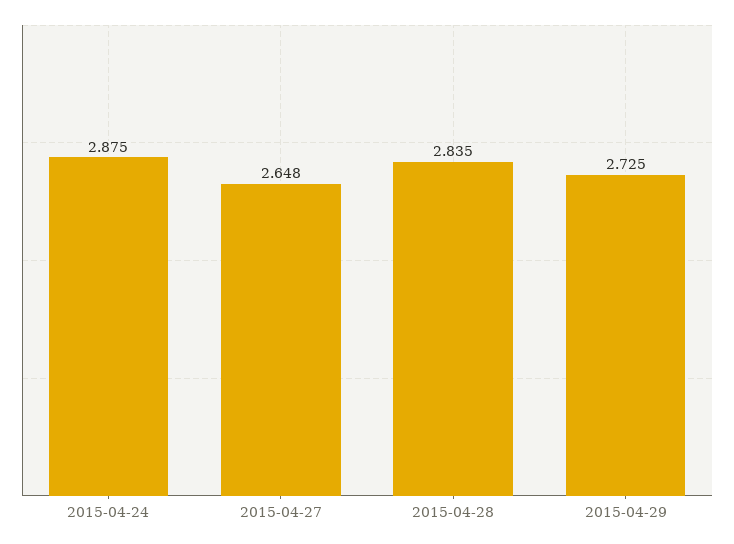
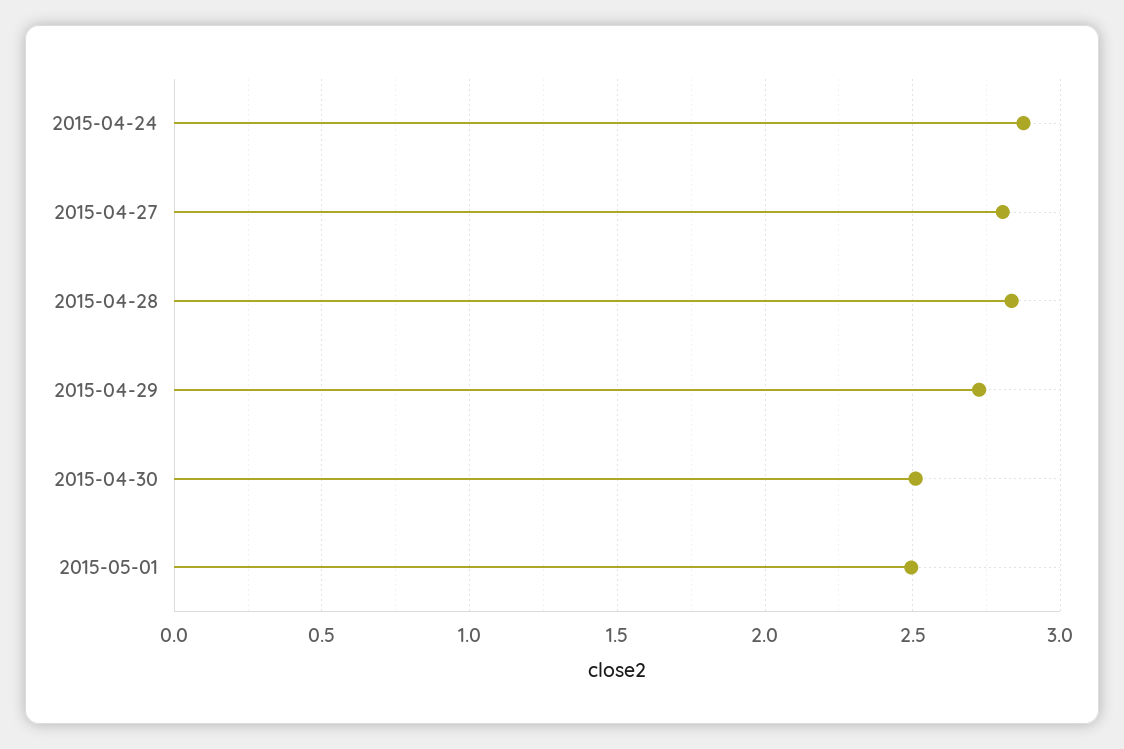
2015-04-27: 2.648 -> 2.8
2015-04-30: none -> 2.5
2015-05-01: none -> 2.5

